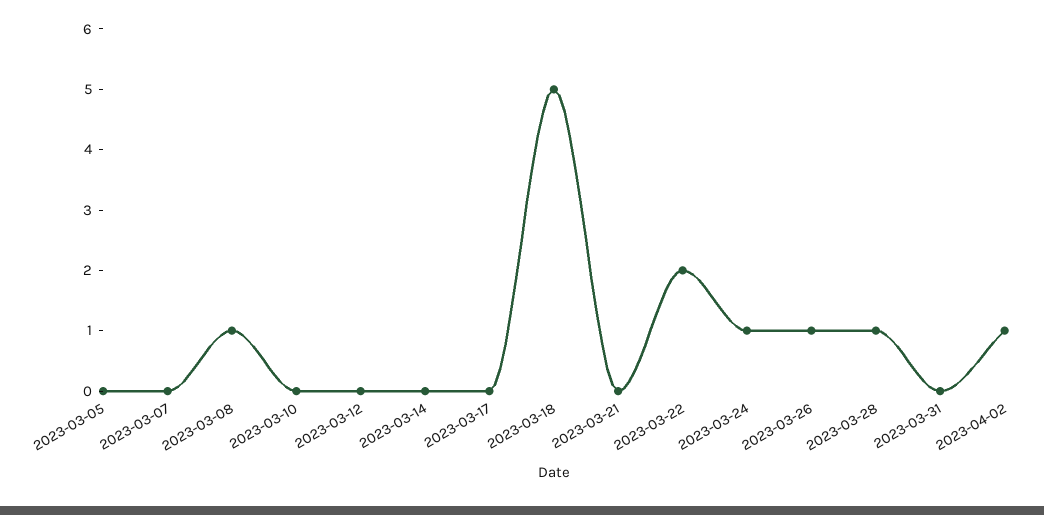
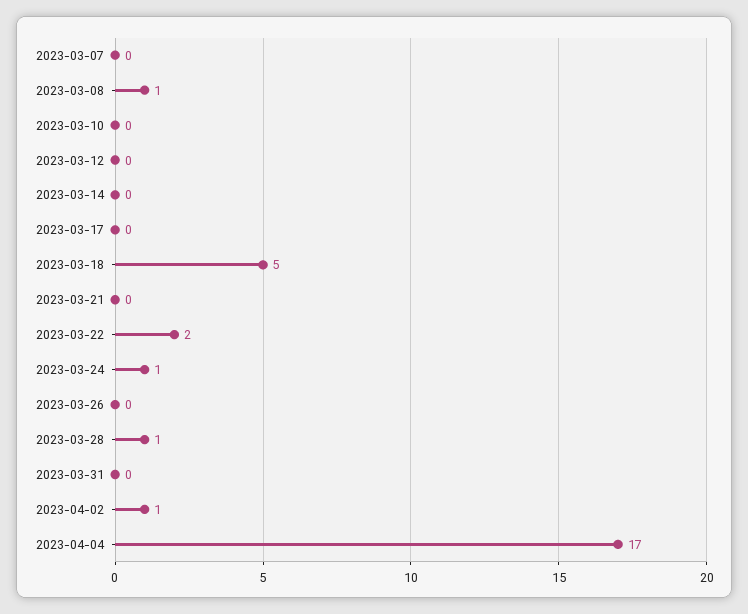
2023-03-05: 0 -> none
2023-03-26: 1 -> 0
2023-04-04: none -> 17

